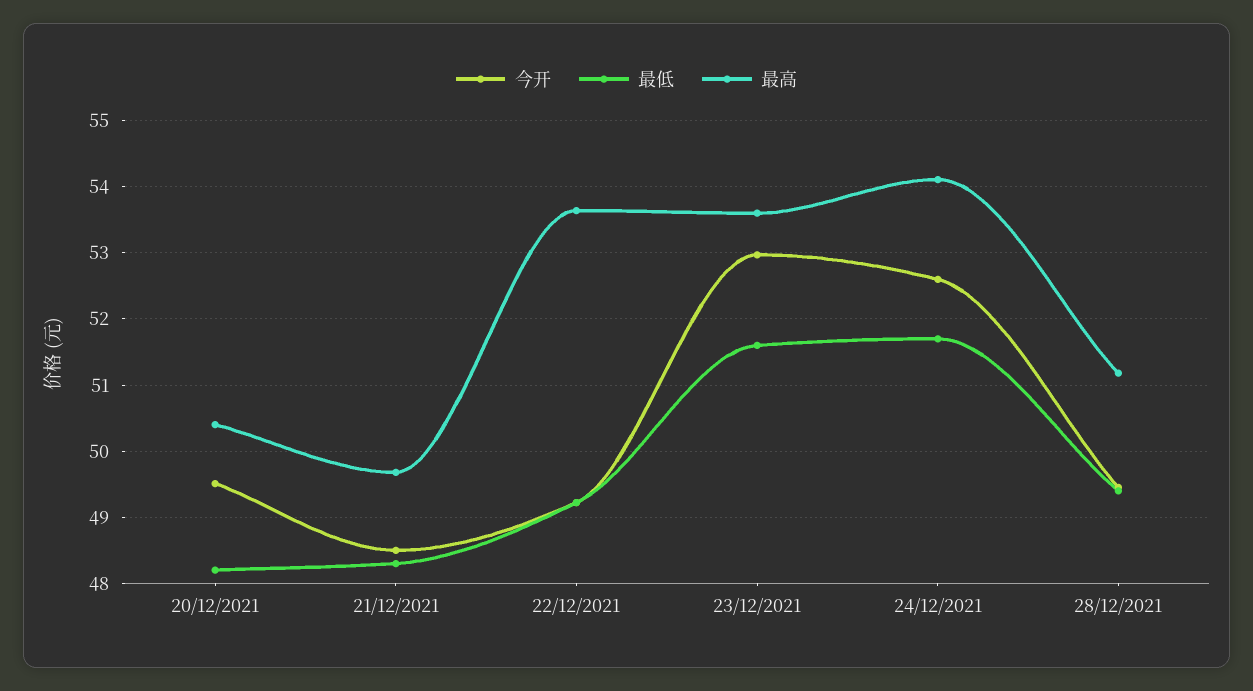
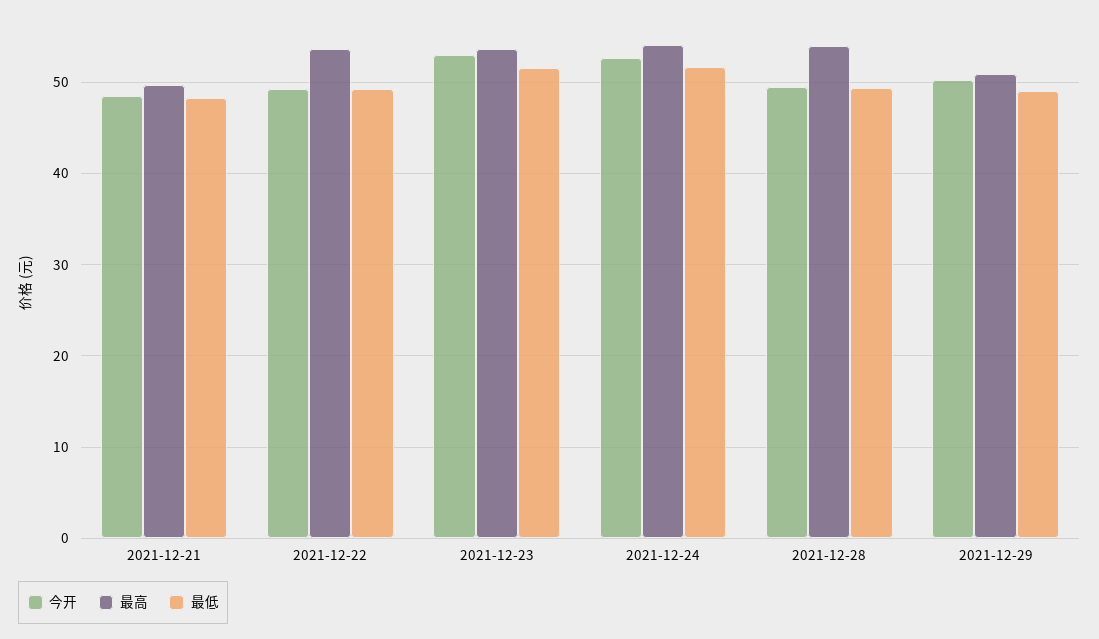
今开, 20/12/2021: 49.5 -> none
最低, 20/12/2021: 48.2 -> none
最高, 20/12/2021: 50.4 -> none
最高, 28/12/2021: 51.2 -> 54
今开, 2021-12-29: none -> 50
最高, 2021-12-29: none -> 51
最低, 2021-12-29: none -> 49

